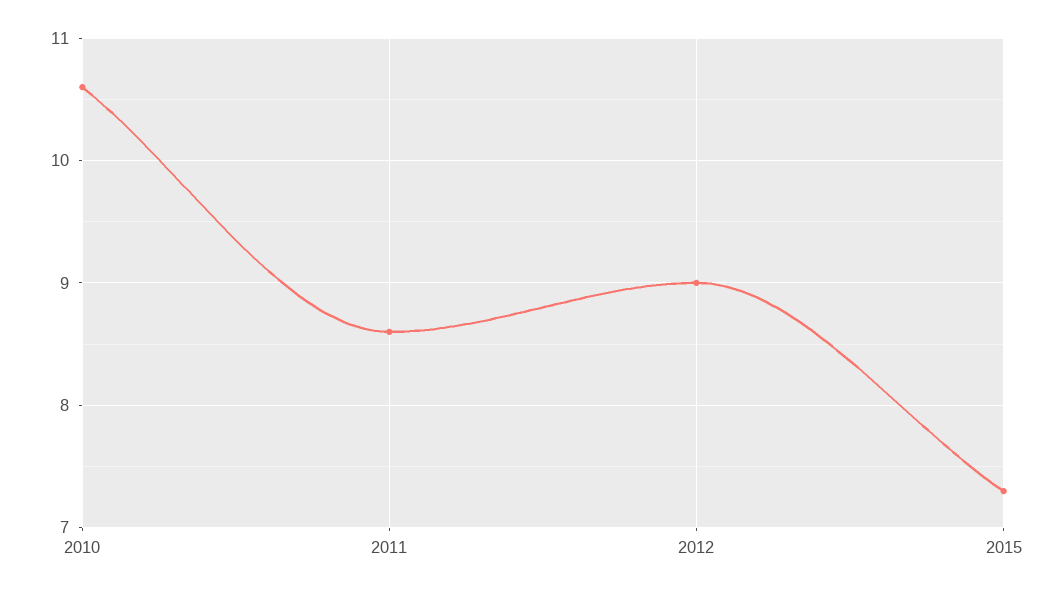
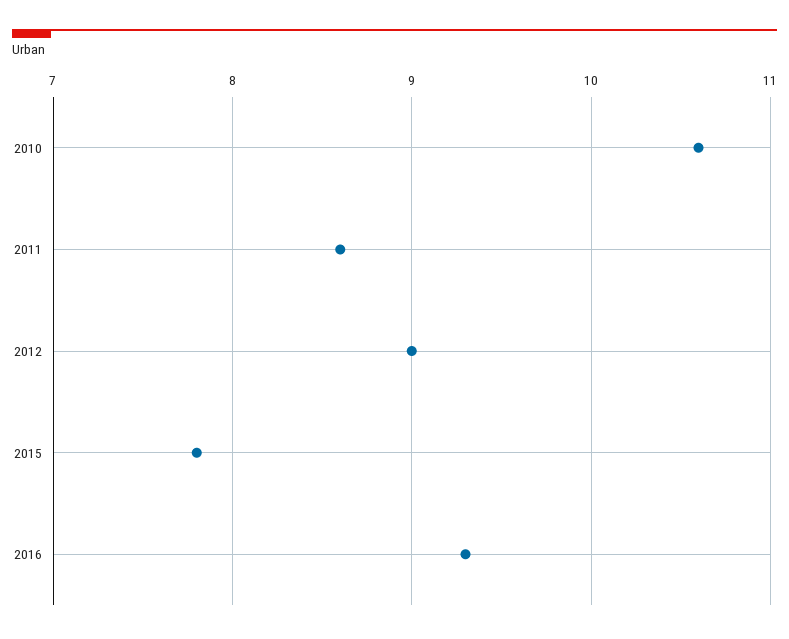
2015: 7.3 -> 7.8
2016: none -> 9.3

